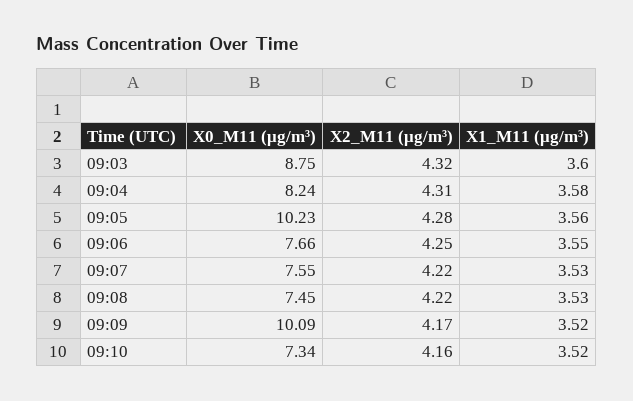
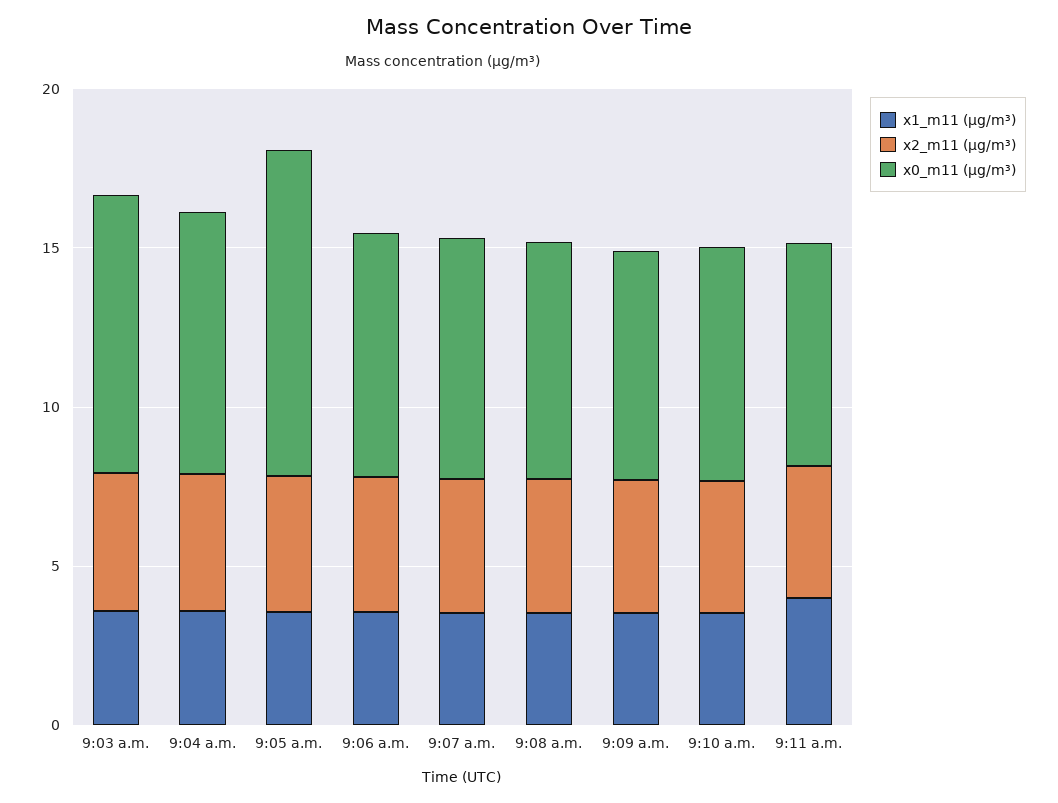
X0_M11 (μg/m³), 09:09: 10.09 -> 7
X1_M11 (μg/m³), 9:11 a.m.: none -> 4
X2_M11 (μg/m³), 9:11 a.m.: none -> 4
X0_M11 (μg/m³), 9:11 a.m.: none -> 7

